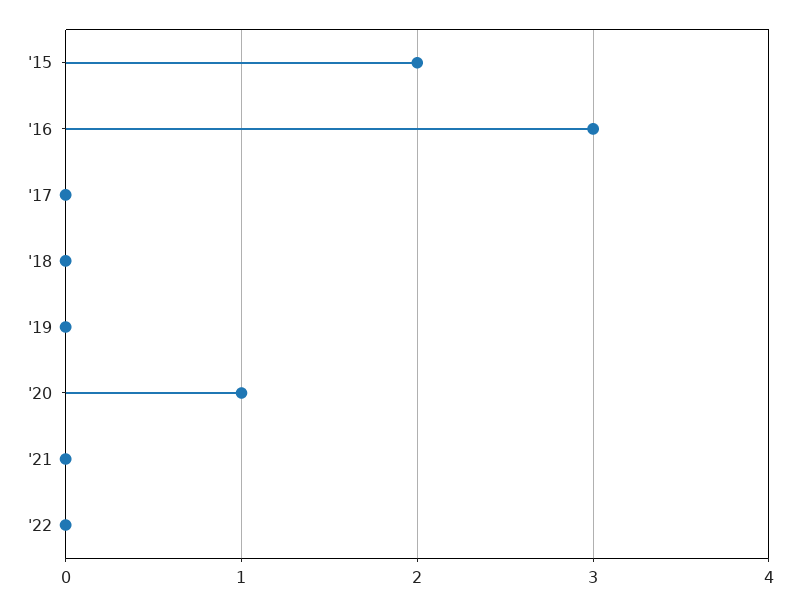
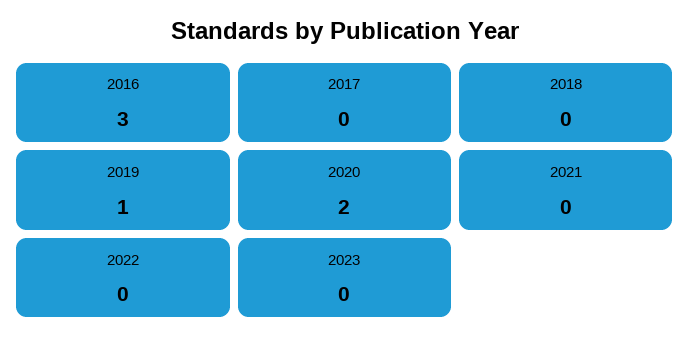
'15: 2 -> none
'19: 0 -> 1
'20: 1 -> 2
2023: none -> 0

